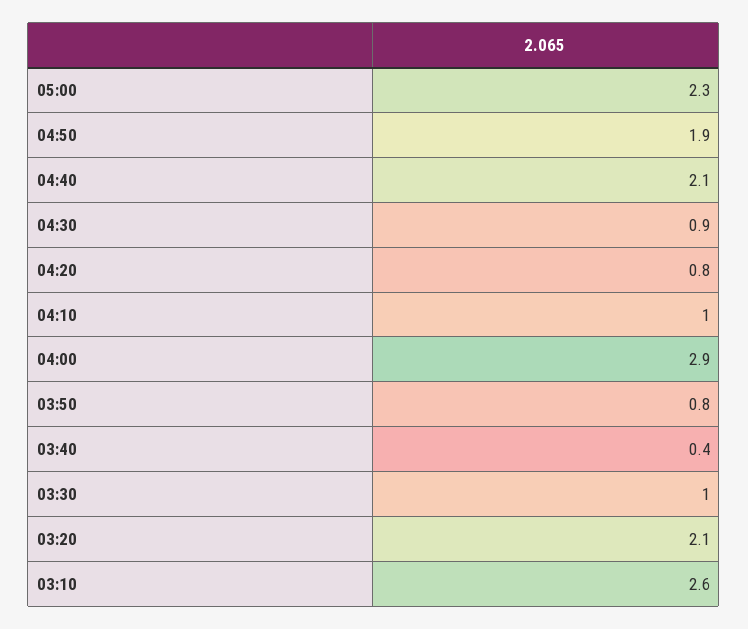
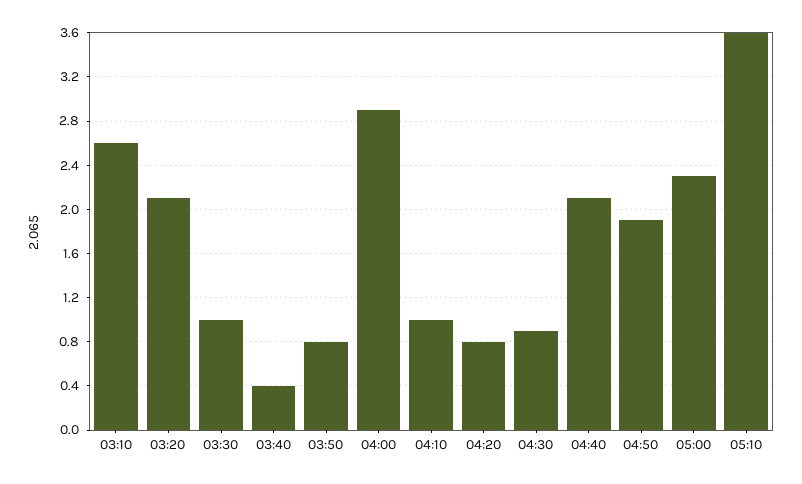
05:10: none -> 3.6

